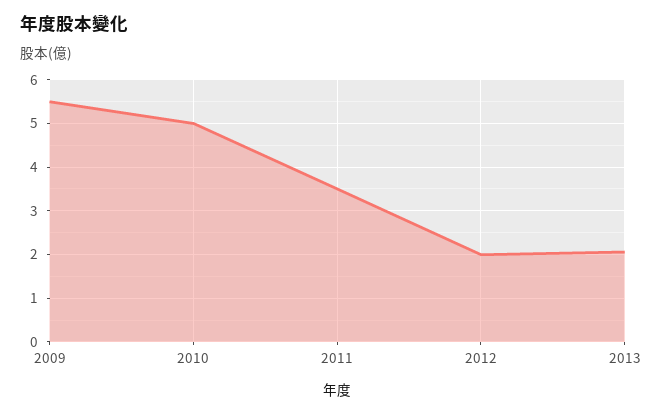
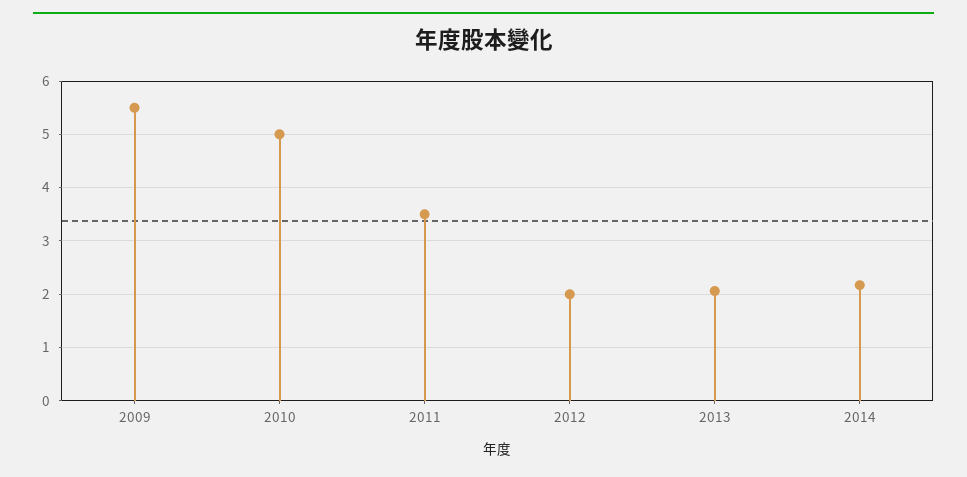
2014: none -> 2.2

